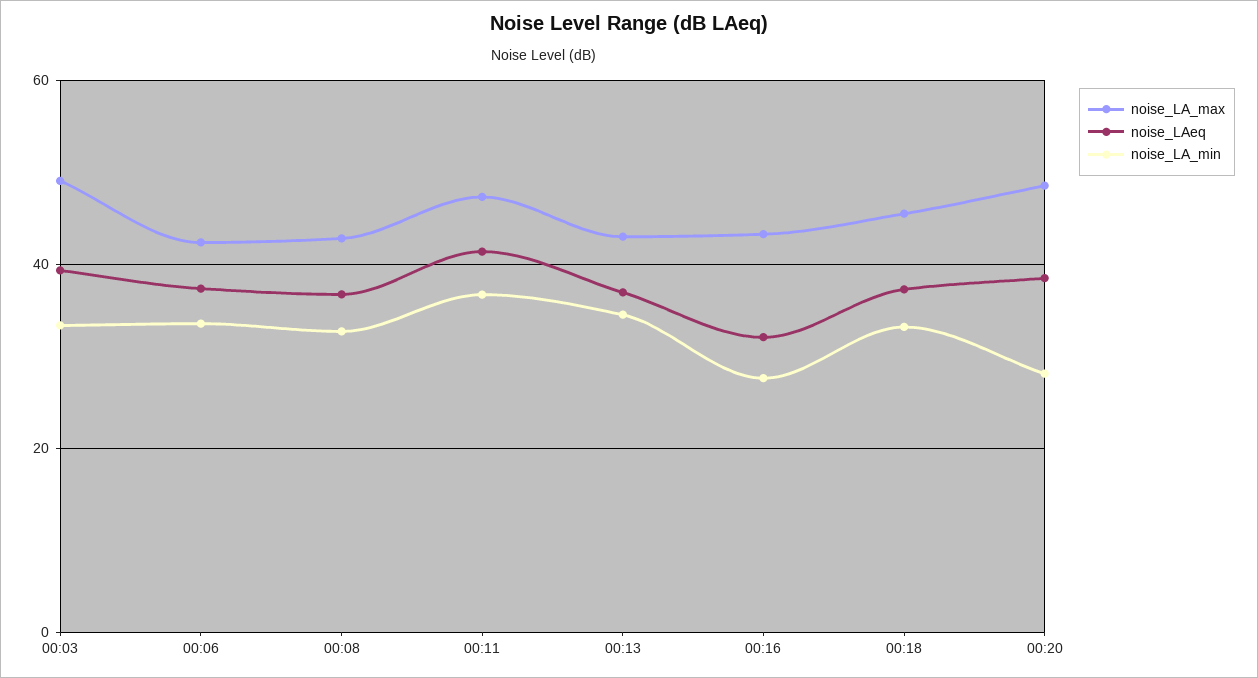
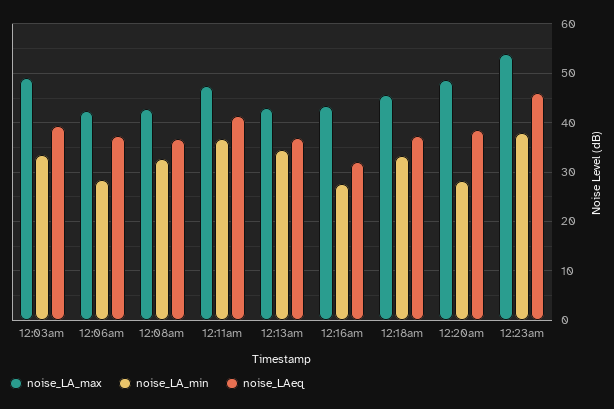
noise_LA_min, 00:06: 34 -> 28
noise_LA_max, 12:23am: none -> 54
noise_LA_min, 12:23am: none -> 38
noise_LAeq, 12:23am: none -> 46

